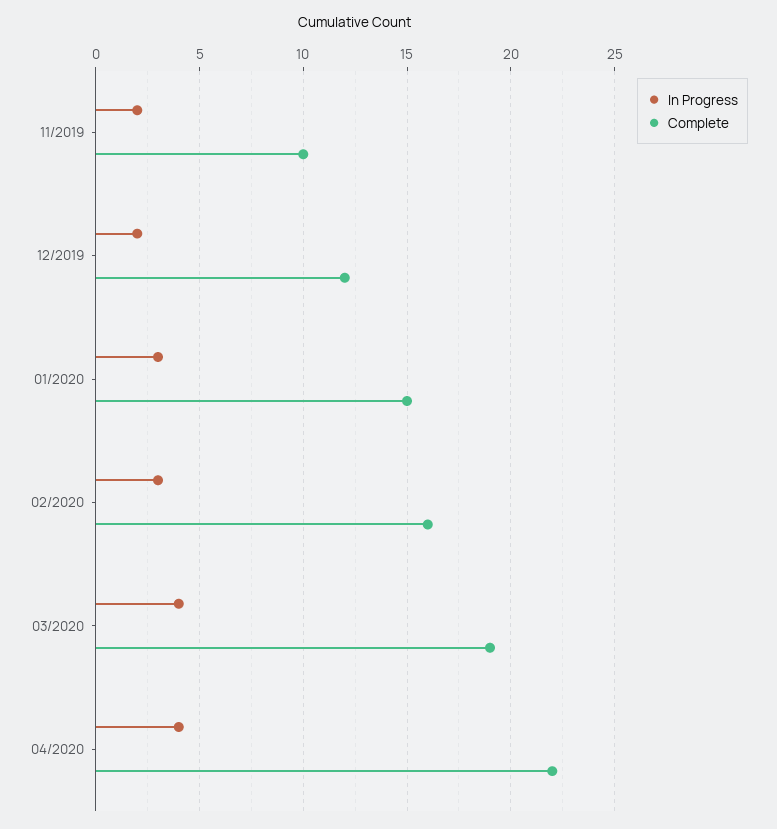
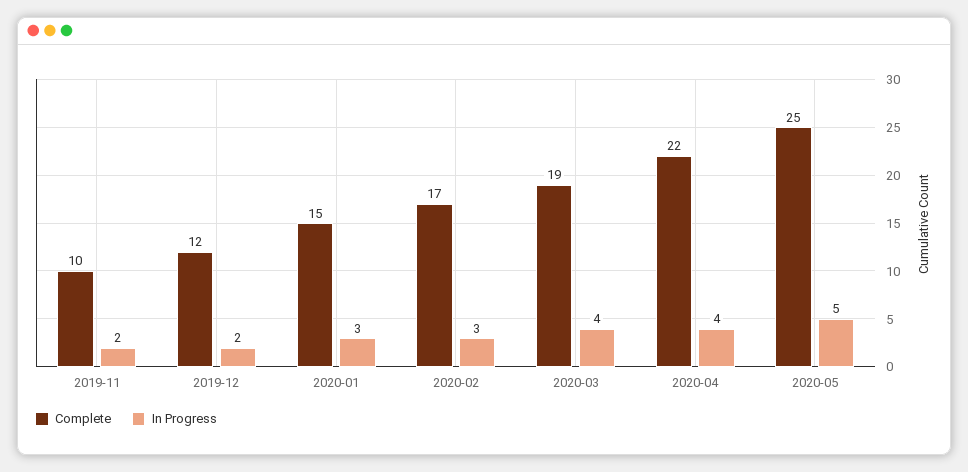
Complete, 02/2020: 16 -> 17
Complete, 2020-05: none -> 25
In Progress, 2020-05: none -> 5

